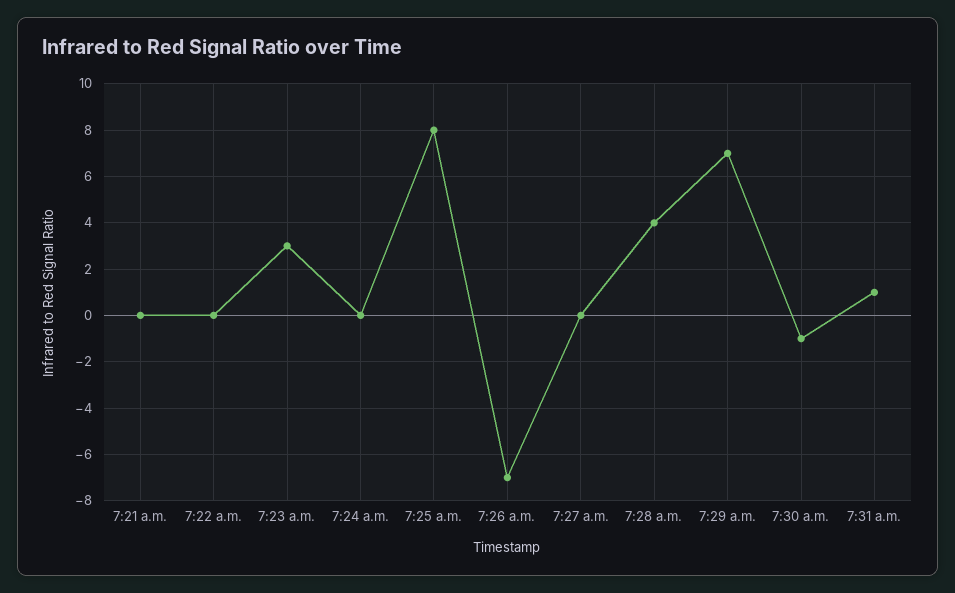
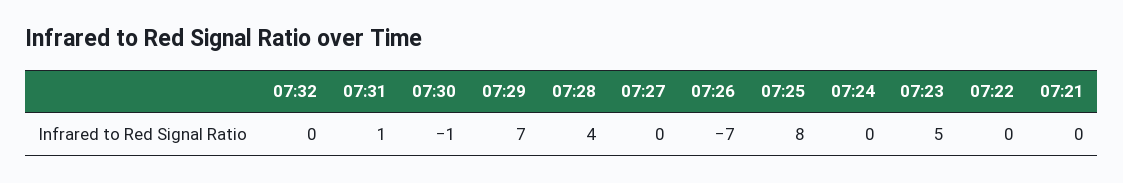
7:23 a.m.: 3 -> 5
07:32: none -> 0

